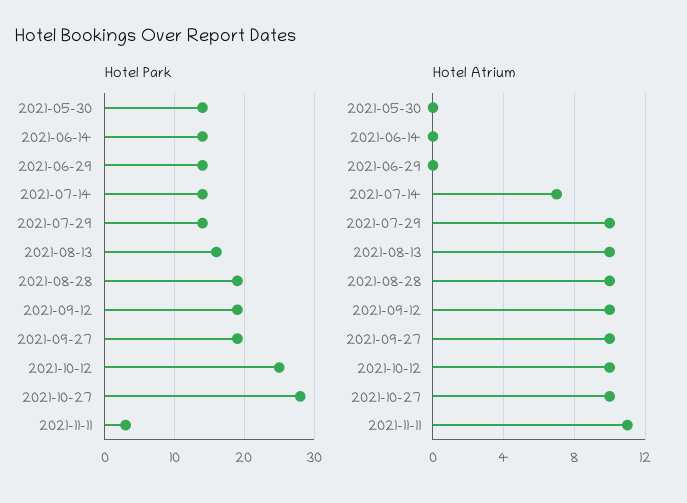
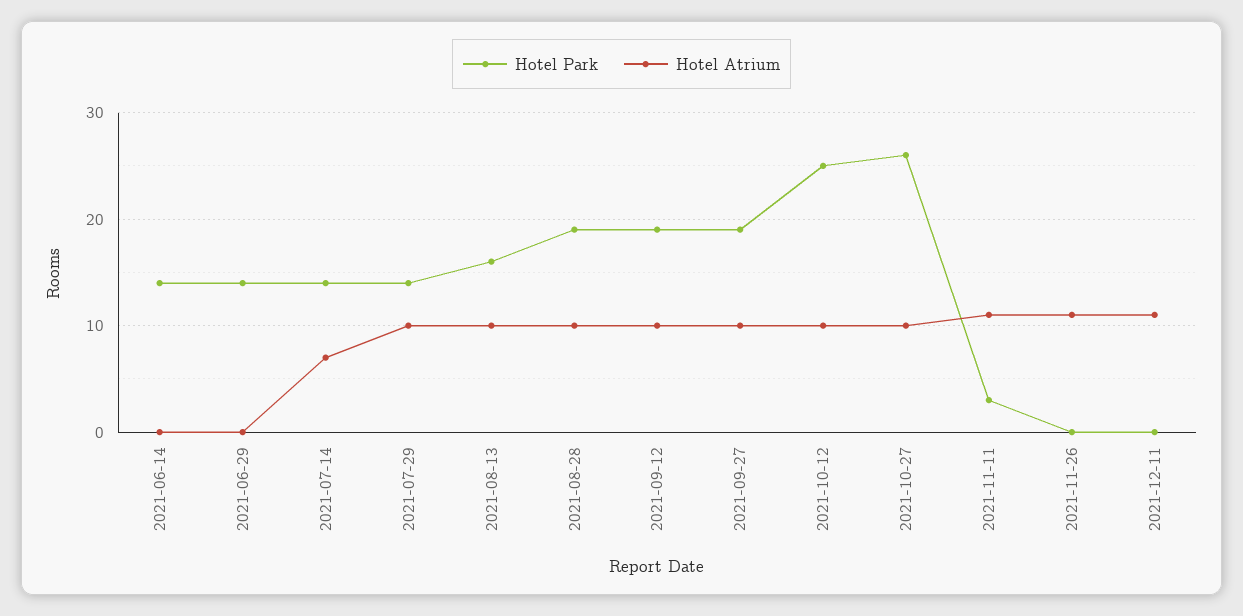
Hotel Park, 2021-05-30: 14 -> none
Hotel Park, 2021-10-27: 28 -> 26
Hotel Atrium, 2021-05-30: 0 -> none
Hotel Park, 2021-11-26: none -> 0
Hotel Atrium, 2021-11-26: none -> 11
Hotel Park, 2021-12-11: none -> 0
Hotel Atrium, 2021-12-11: none -> 11

